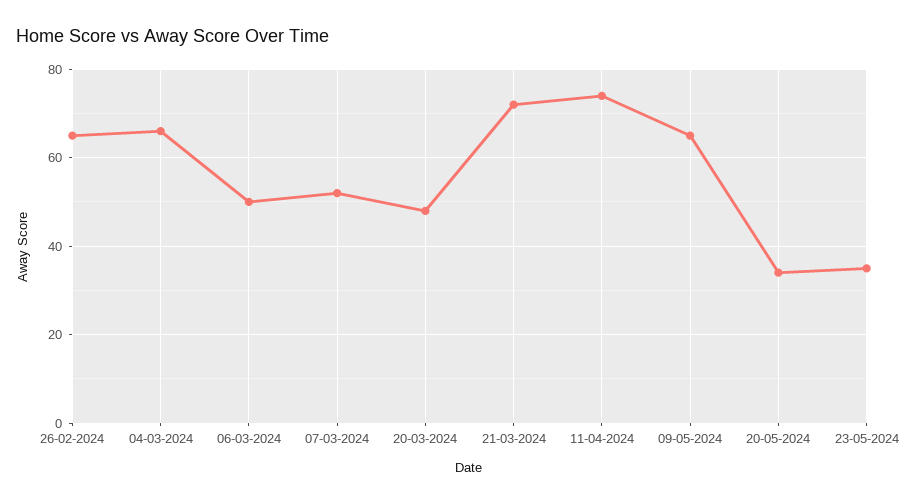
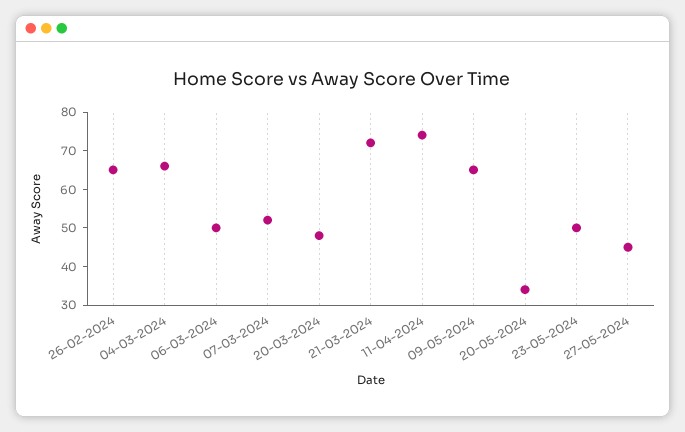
23-05-2024: 35 -> 50
27-05-2024: none -> 45

